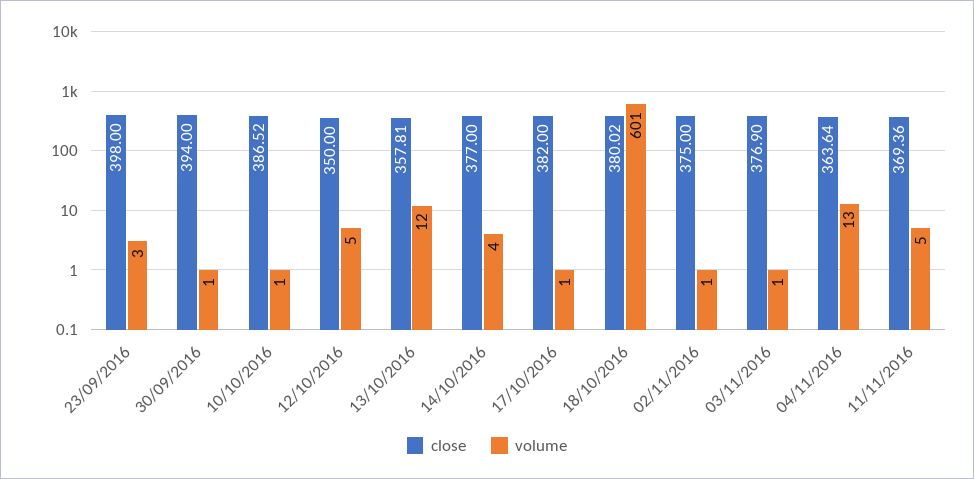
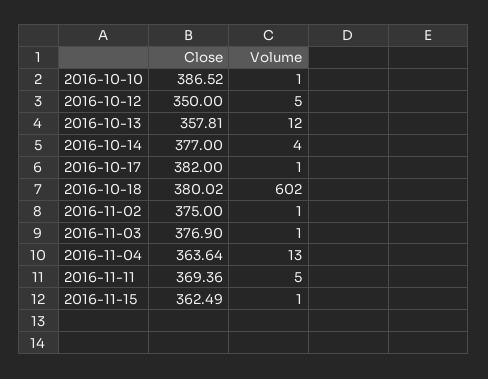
close, 23/09/2016: 398 -> none
volume, 23/09/2016: 3 -> none
close, 30/09/2016: 394 -> none
volume, 30/09/2016: 1 -> none
volume, 18/10/2016: 601 -> 602
close, 2016-11-15: none -> 362.49
volume, 2016-11-15: none -> 1

